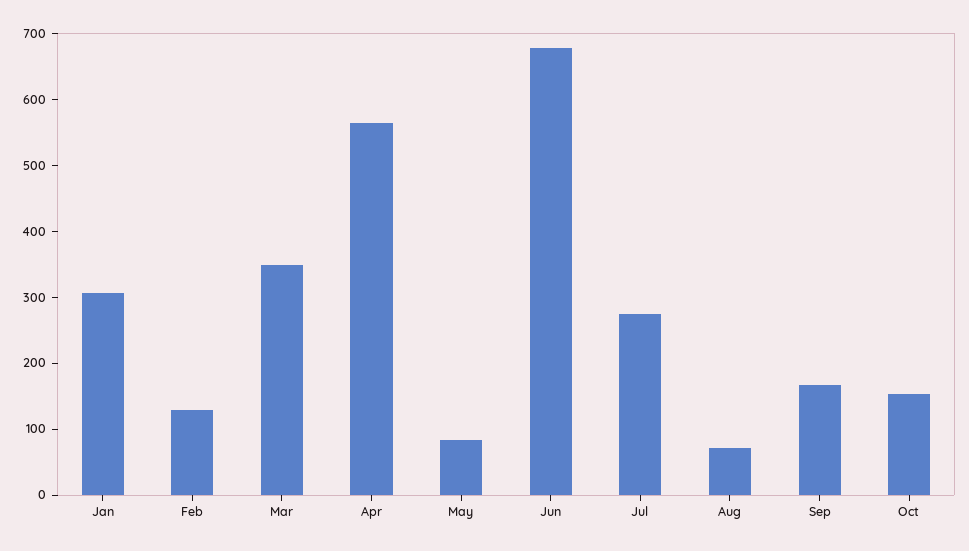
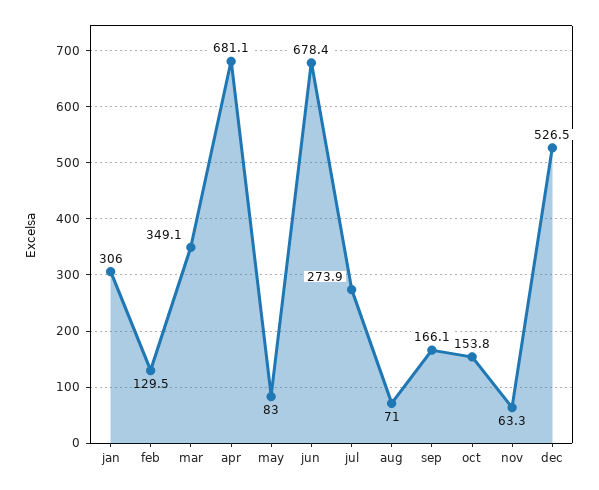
Apr: 560 -> 681.1
nov: none -> 63.3
dec: none -> 526.5

